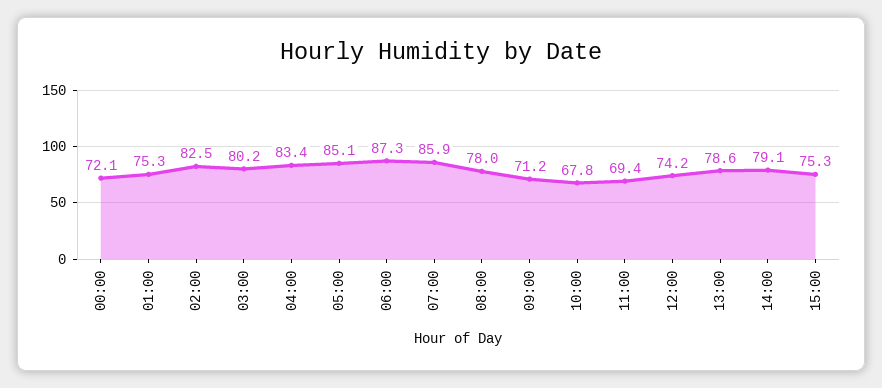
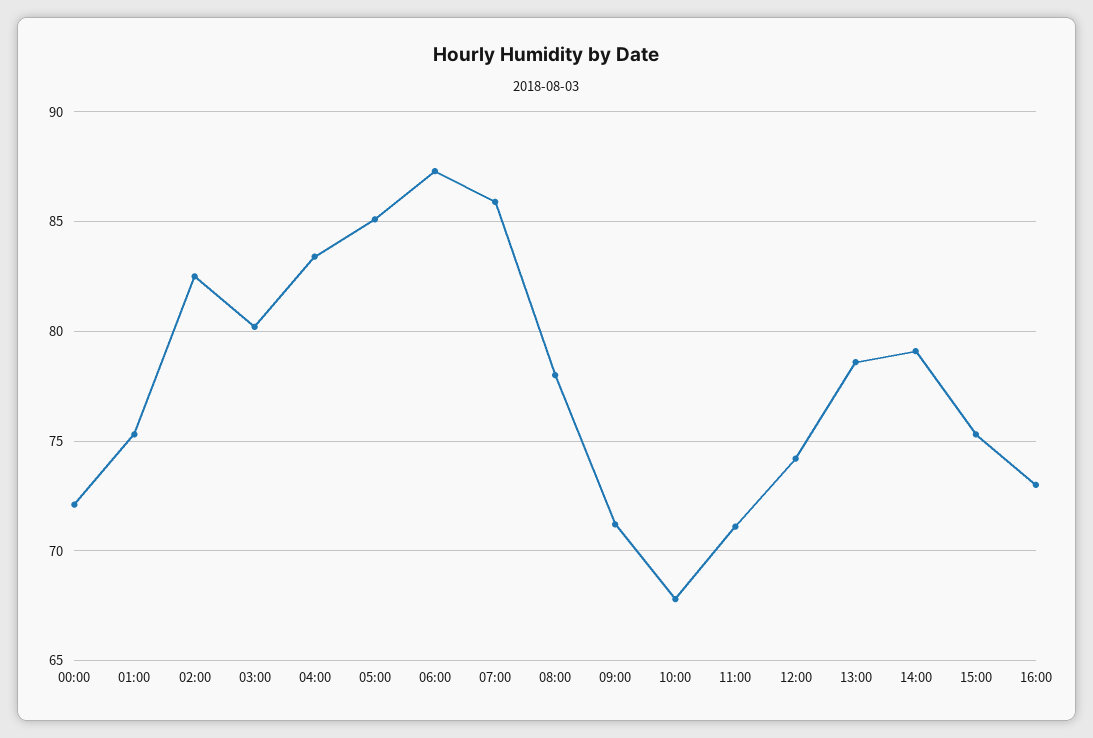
11:00: 69.4 -> 71
16:00: none -> 73

